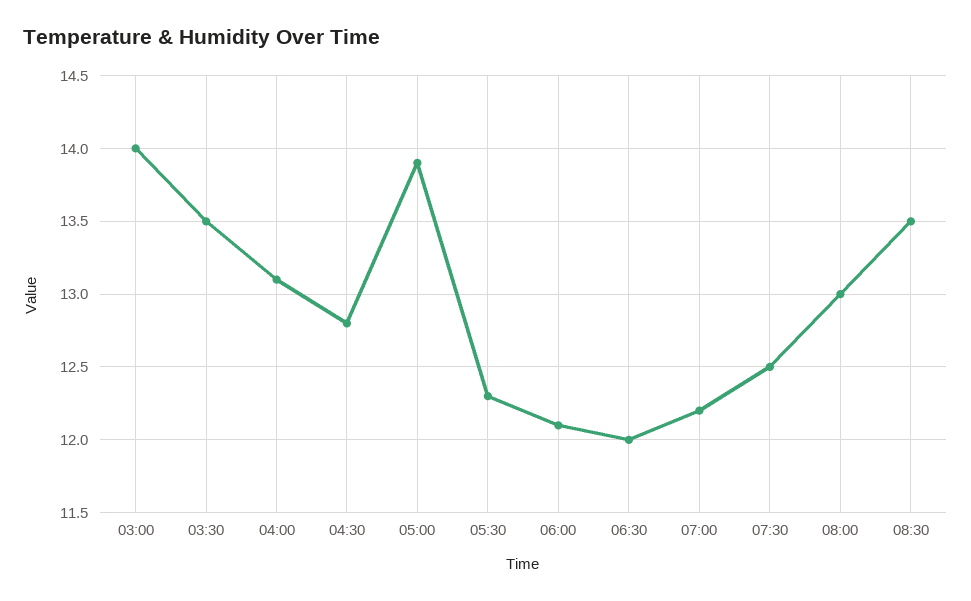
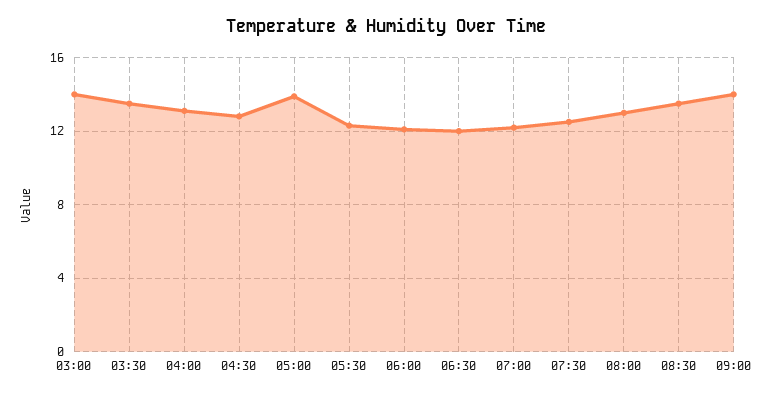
09:00: none -> 14

